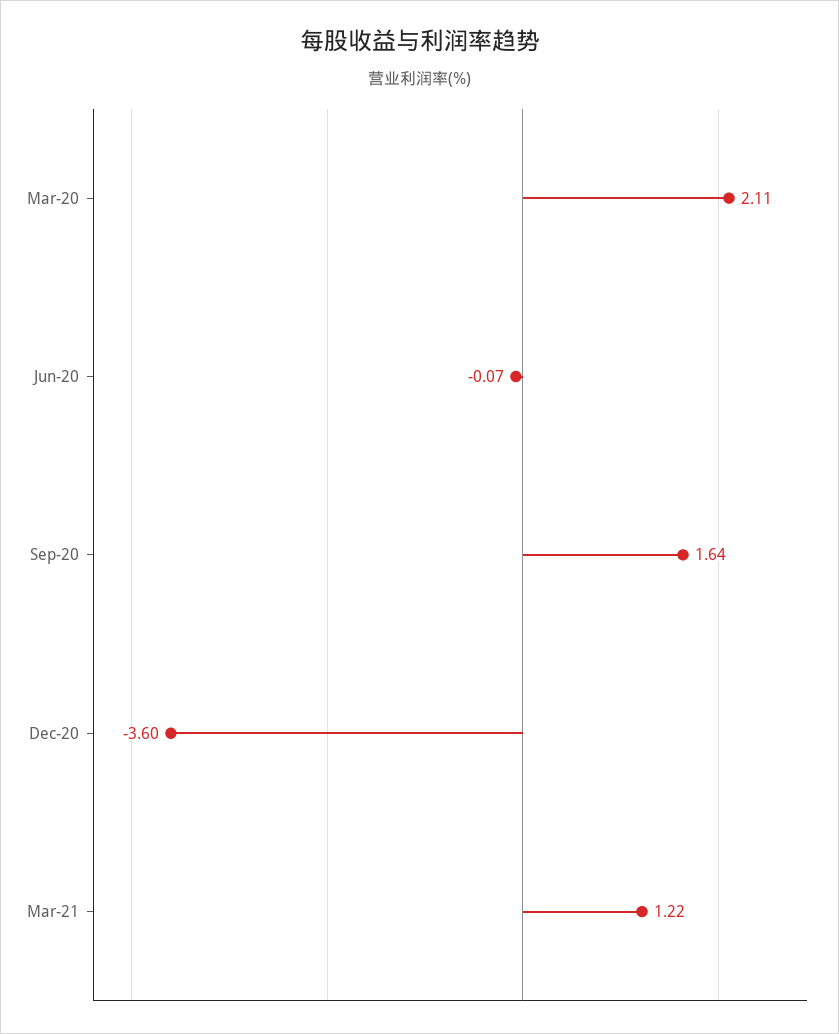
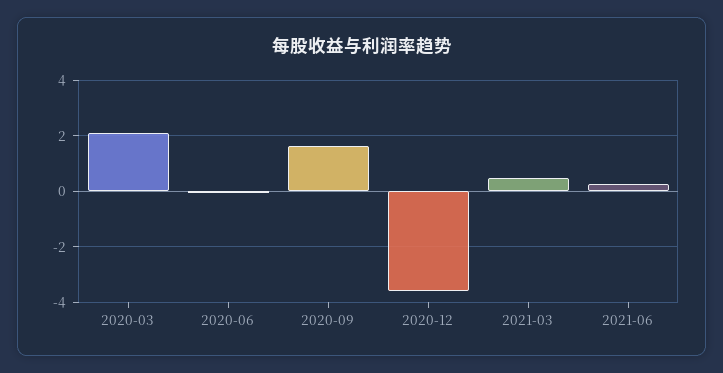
Mar-21: 1.22 -> 0.5
2021-06: none -> 0.25

